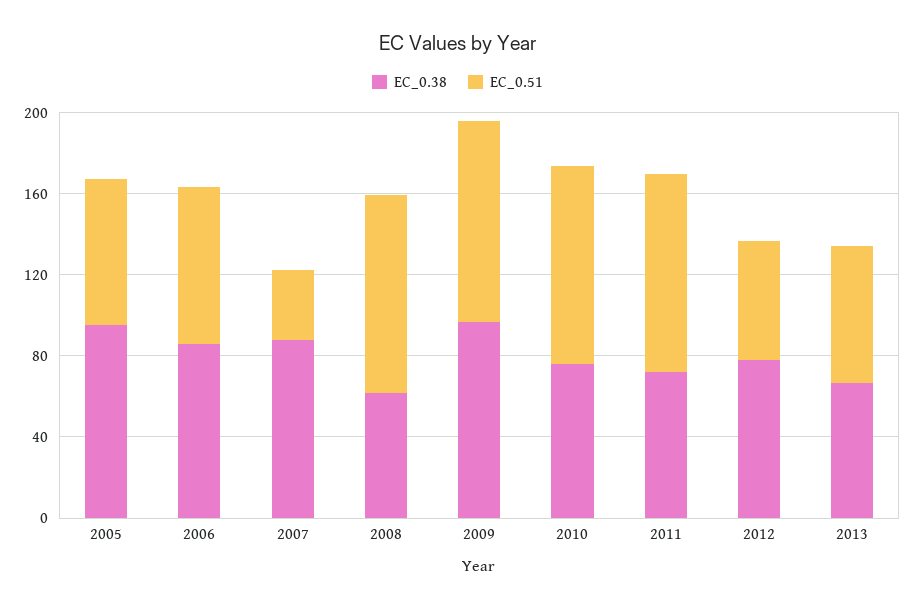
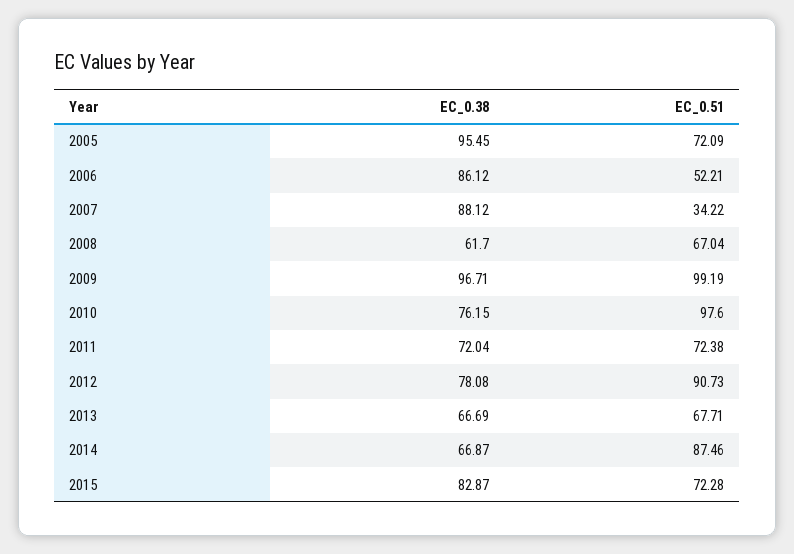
EC_0.51, 2006: 80 -> 52.21
EC_0.51, 2008: 100 -> 67.04
EC_0.51, 2011: 100 -> 72.38
EC_0.51, 2012: 60 -> 90.73
EC_0.38, 2014: none -> 66.87
EC_0.51, 2014: none -> 87.46
EC_0.38, 2015: none -> 82.87
EC_0.51, 2015: none -> 72.28

